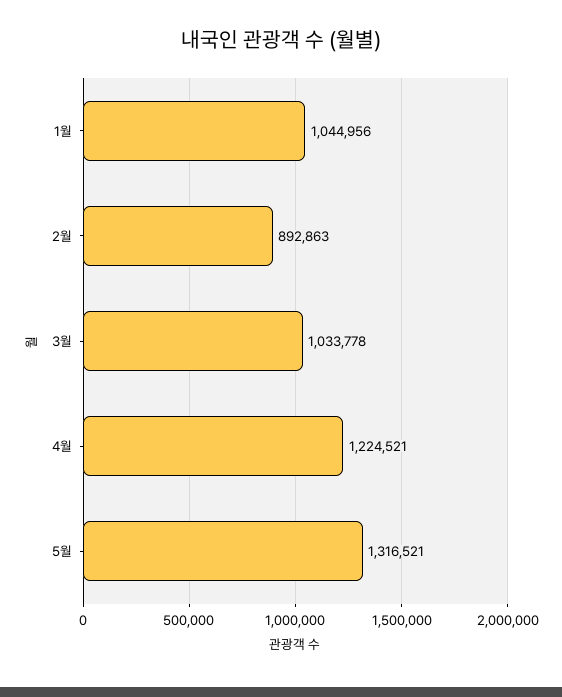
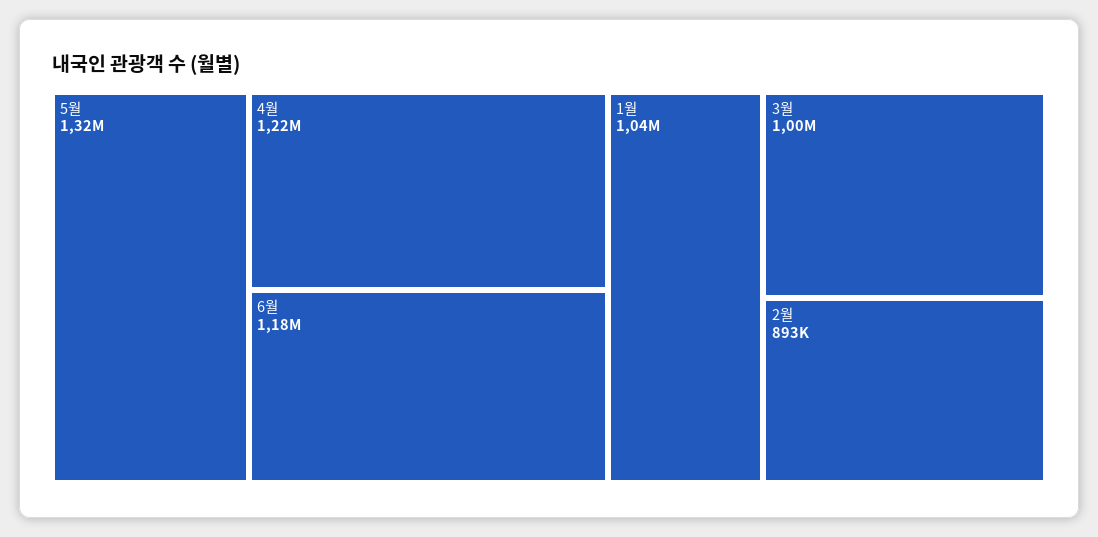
3월: 1033778 -> 1000000
6월: none -> 1180000

